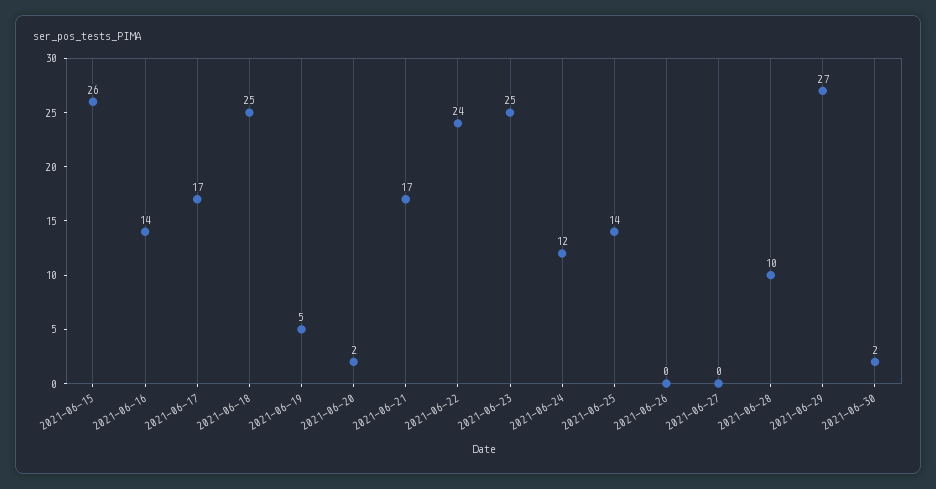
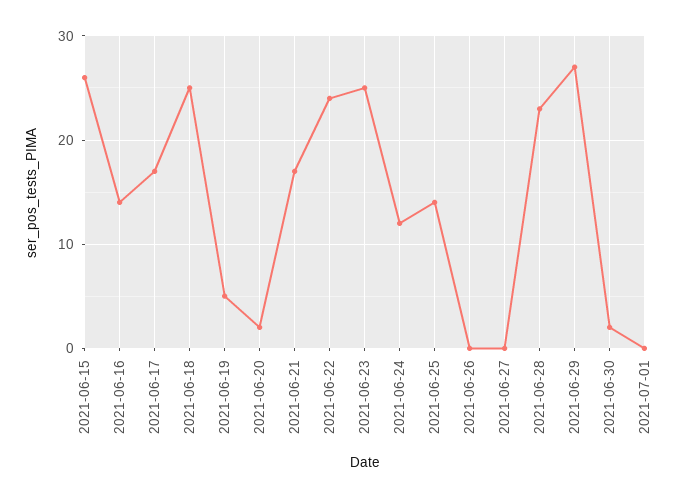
2021-06-28: 10 -> 23
2021-07-01: none -> 0

